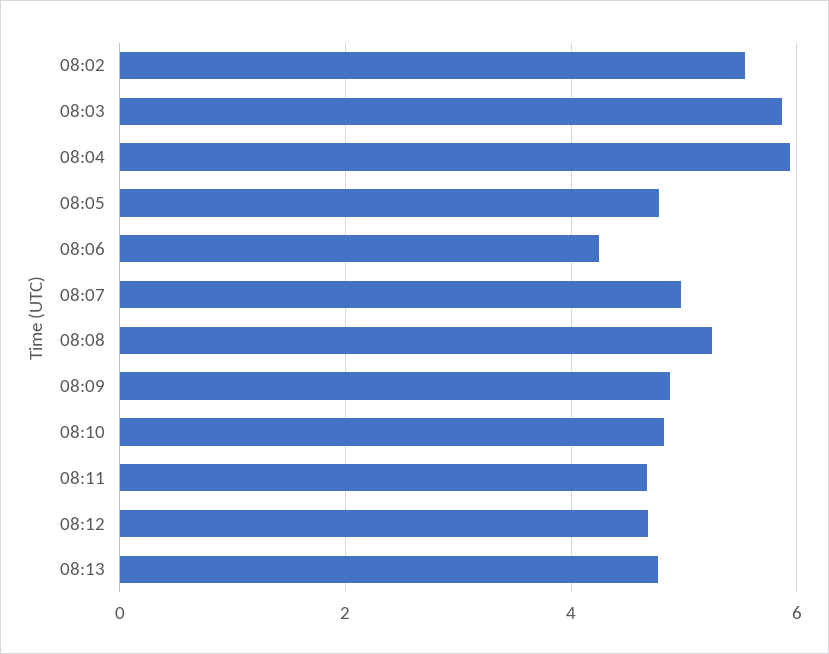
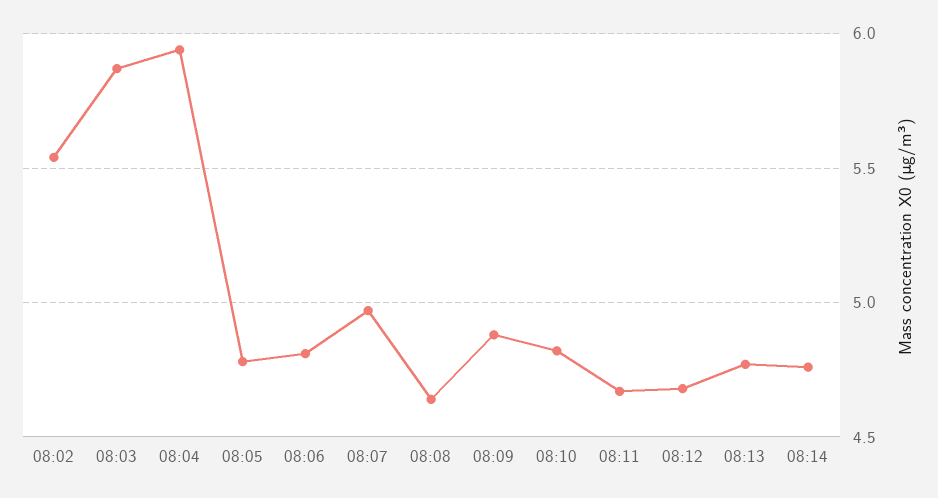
08:06: 4.2 -> 4.8
08:08: 5.2 -> 4.65
08:14: none -> 4.75

